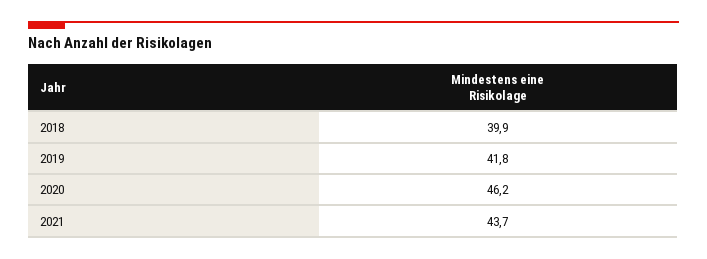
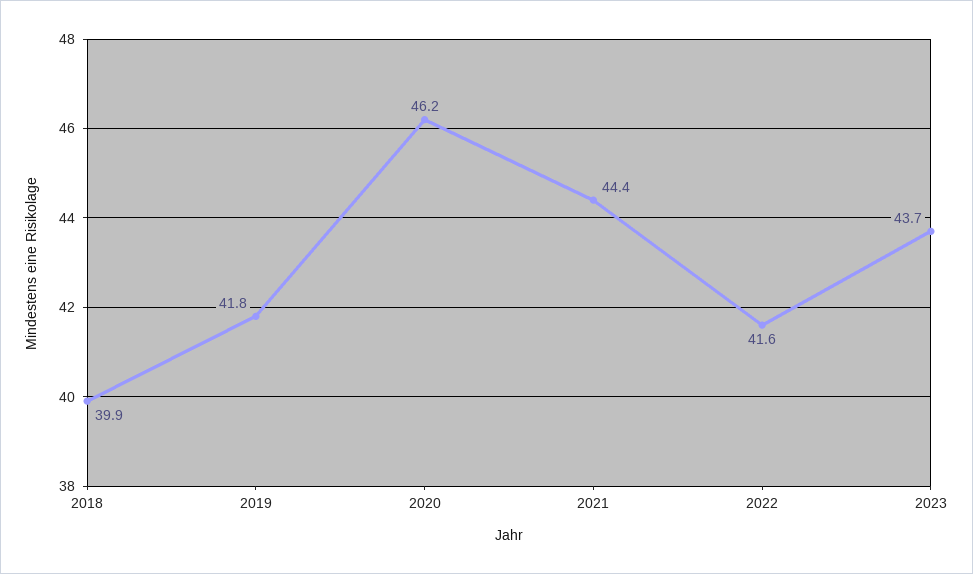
2021: 43.7 -> 44.4
2022: none -> 41.6
2023: none -> 43.7

